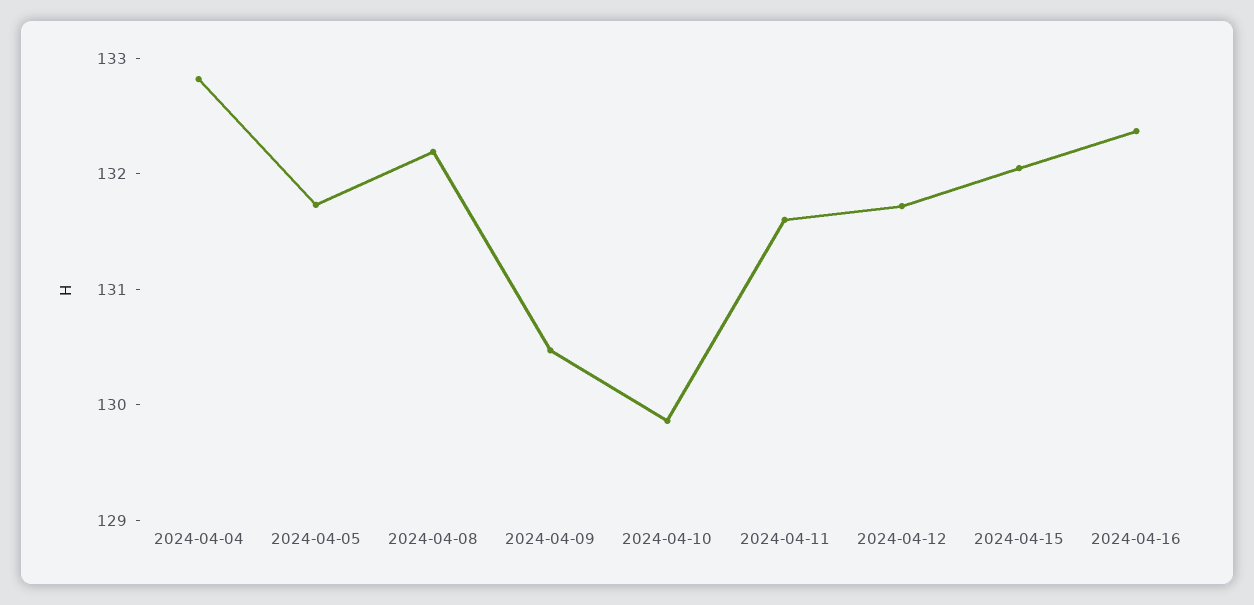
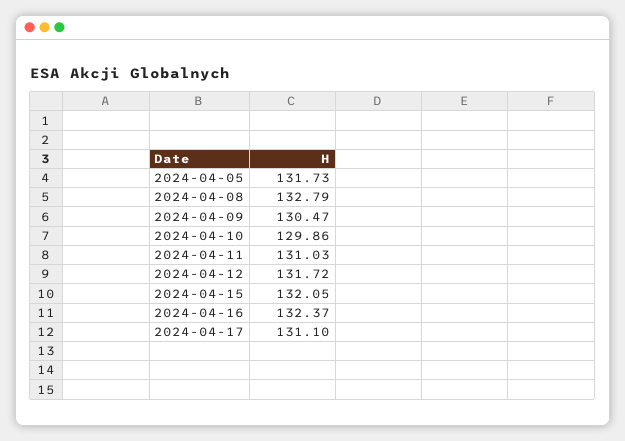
2024-04-04: 132.8 -> none
2024-04-08: 132.2 -> 132.79
2024-04-11: 131.6 -> 131.03
2024-04-17: none -> 131.1

